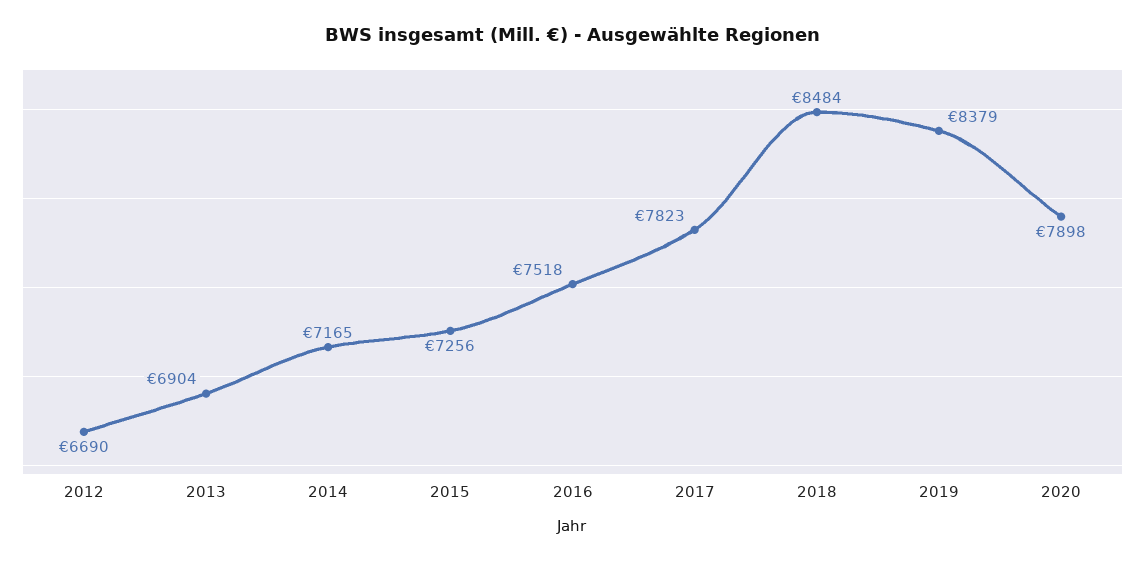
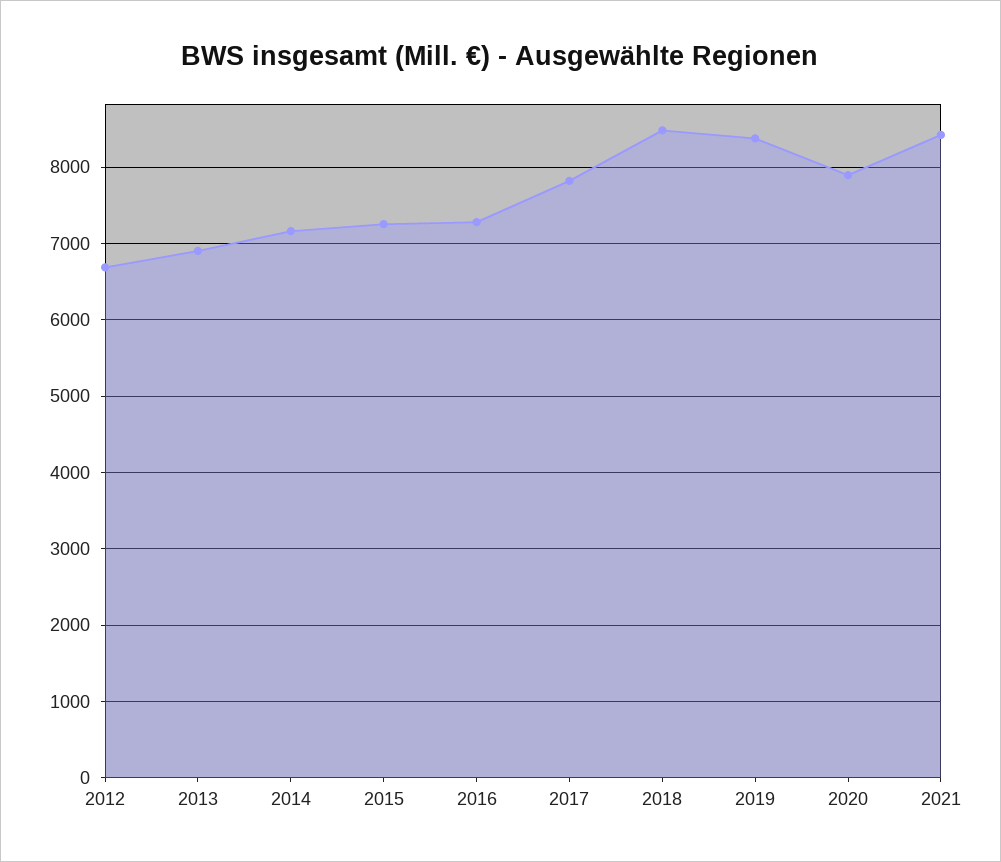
2016: 7518 -> 7300
2021: none -> 8400

